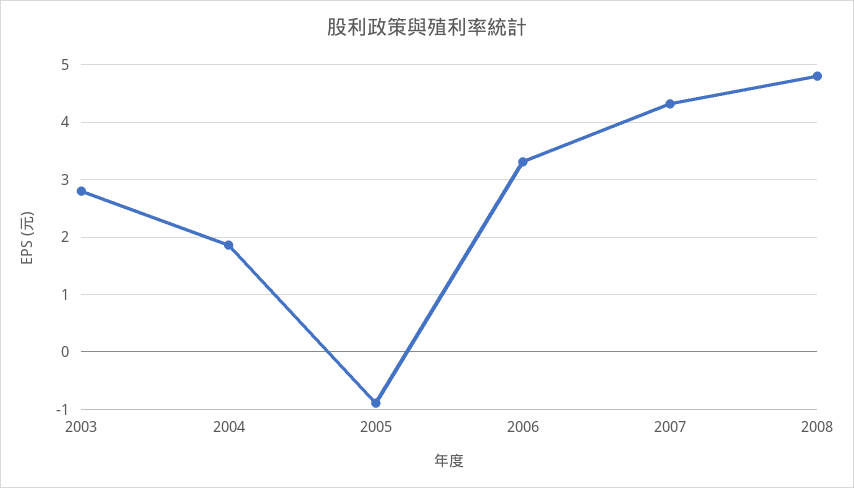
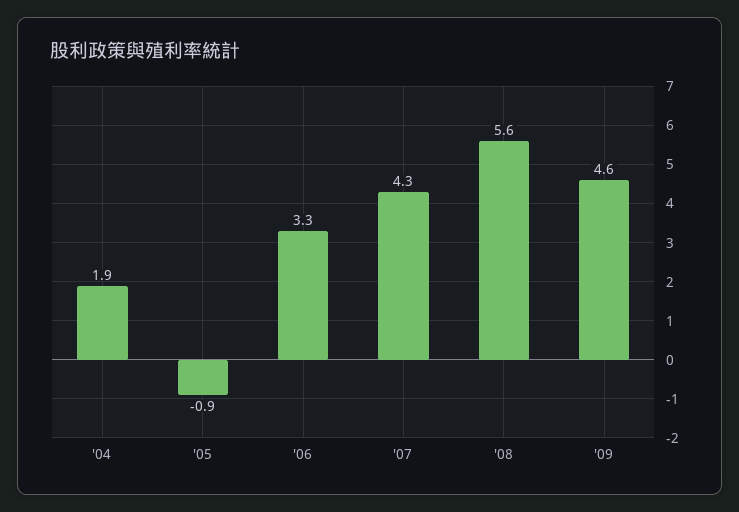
2003: 2.8 -> none
2008: 4.8 -> 5.6
'09: none -> 4.6

